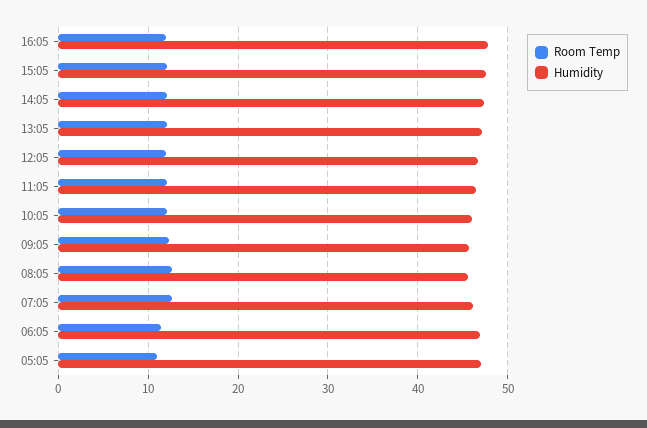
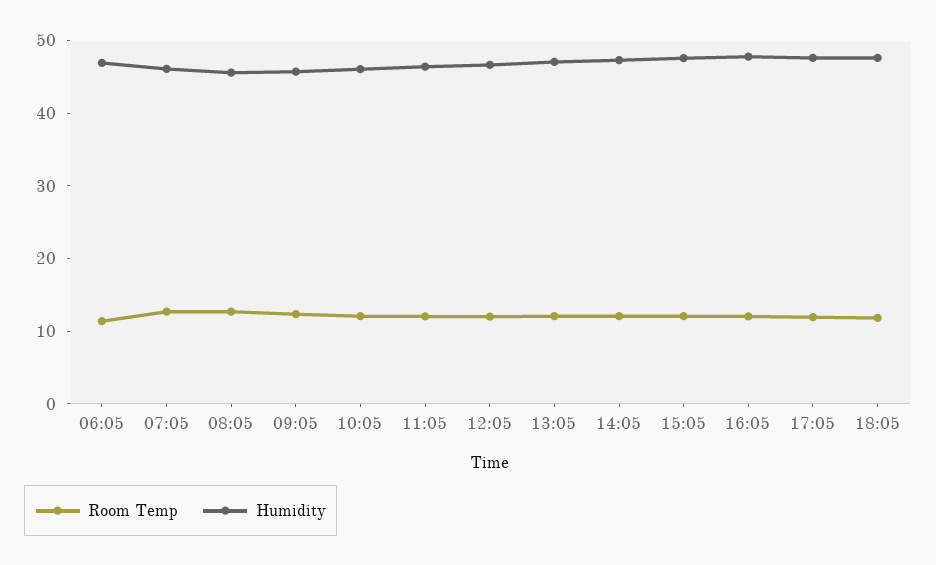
Room Temp, 05:05: 11 -> none
Humidity, 05:05: 47 -> none
Room Temp, 17:05: none -> 12
Humidity, 17:05: none -> 48
Room Temp, 18:05: none -> 12
Humidity, 18:05: none -> 48

